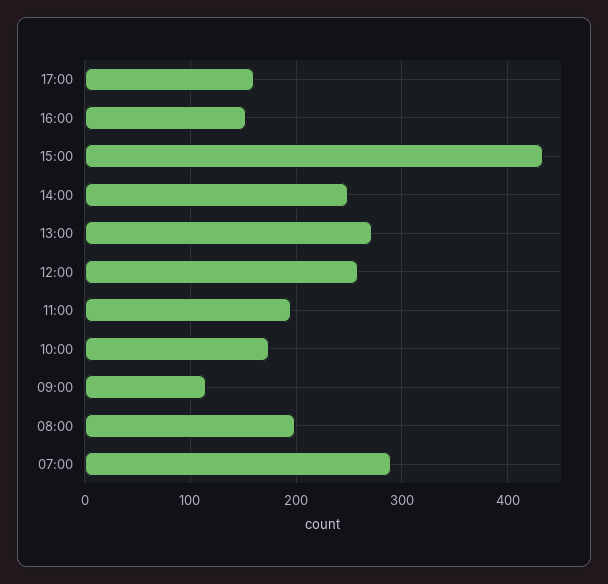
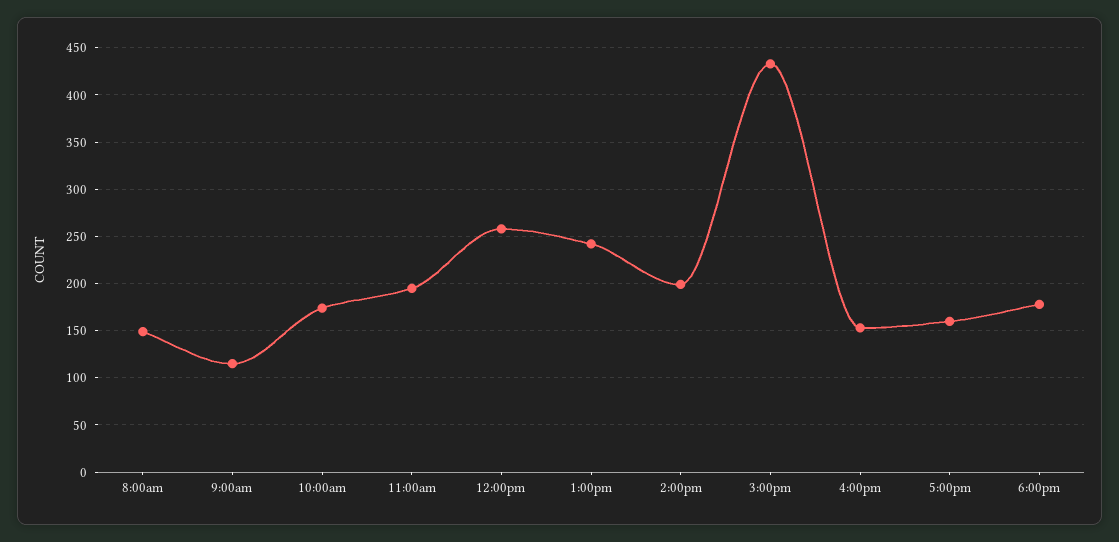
14:00: 250 -> 200
13:00: 270 -> 240
08:00: 200 -> 150
07:00: 290 -> none
6:00pm: none -> 180

